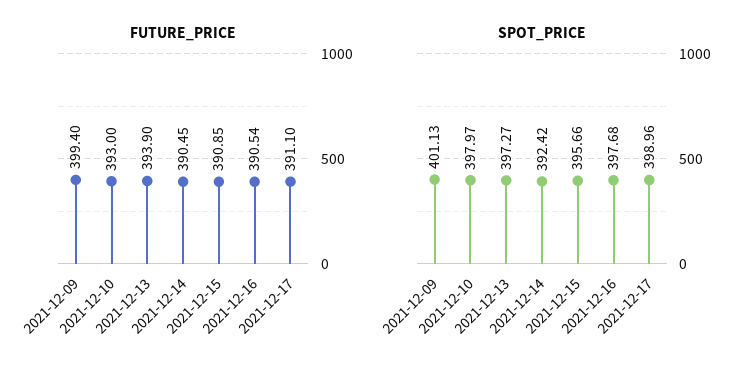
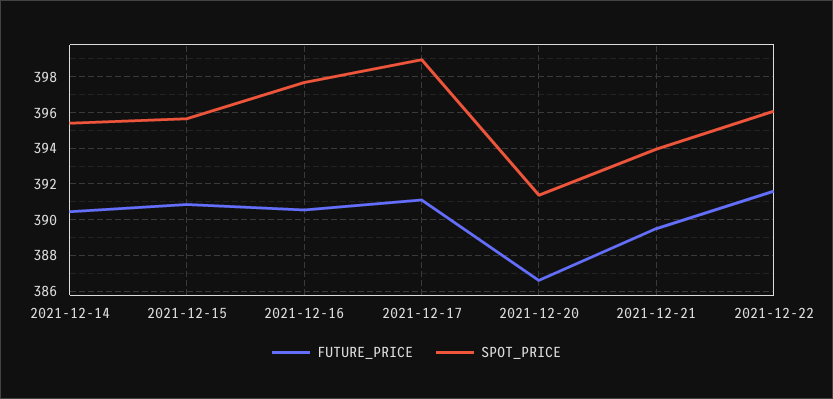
FUTURE_PRICE, 2021-12-09: 399.4 -> none
FUTURE_PRICE, 2021-12-10: 393 -> none
FUTURE_PRICE, 2021-12-13: 393.9 -> none
SPOT_PRICE, 2021-12-09: 401.13 -> none
SPOT_PRICE, 2021-12-10: 397.97 -> none
SPOT_PRICE, 2021-12-13: 397.27 -> none
SPOT_PRICE, 2021-12-14: 392.42 -> 395.5
FUTURE_PRICE, 2021-12-20: none -> 386.5
SPOT_PRICE, 2021-12-20: none -> 391.5
FUTURE_PRICE, 2021-12-21: none -> 389.5
SPOT_PRICE, 2021-12-21: none -> 394
FUTURE_PRICE, 2021-12-22: none -> 391.5
SPOT_PRICE, 2021-12-22: none -> 396

